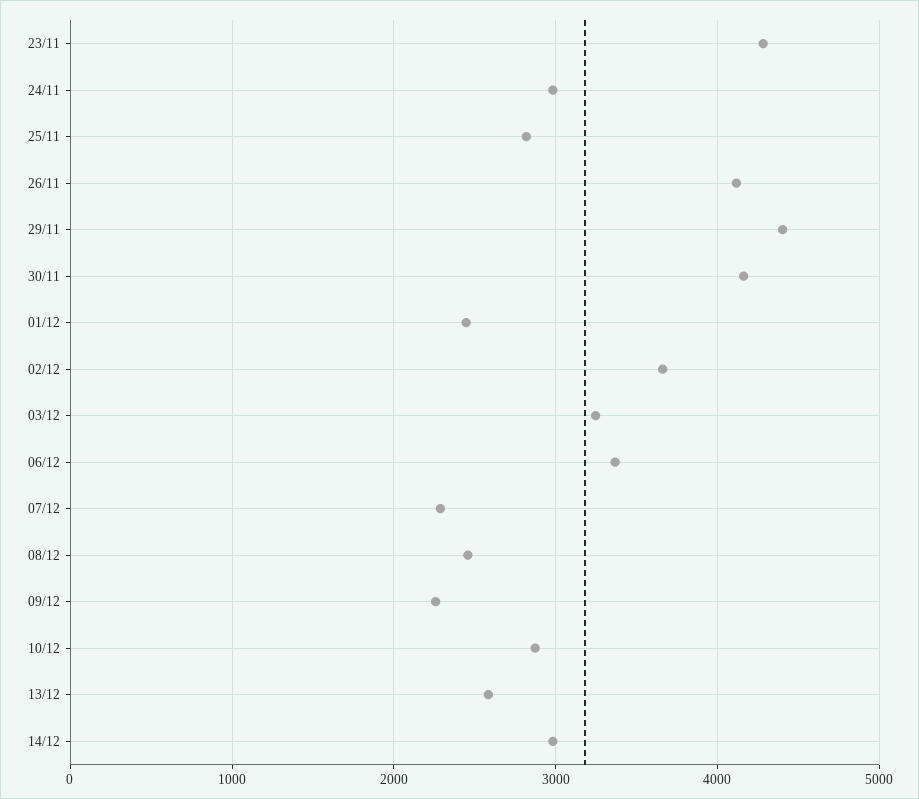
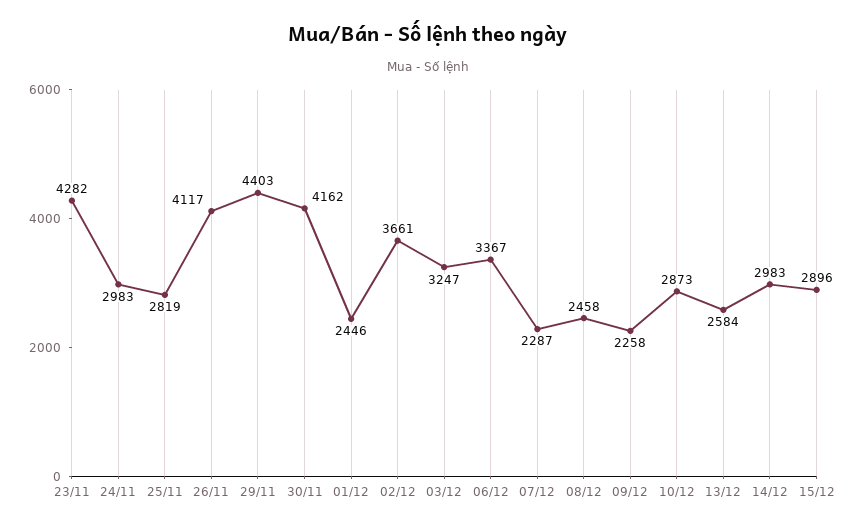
15/12: none -> 2896

